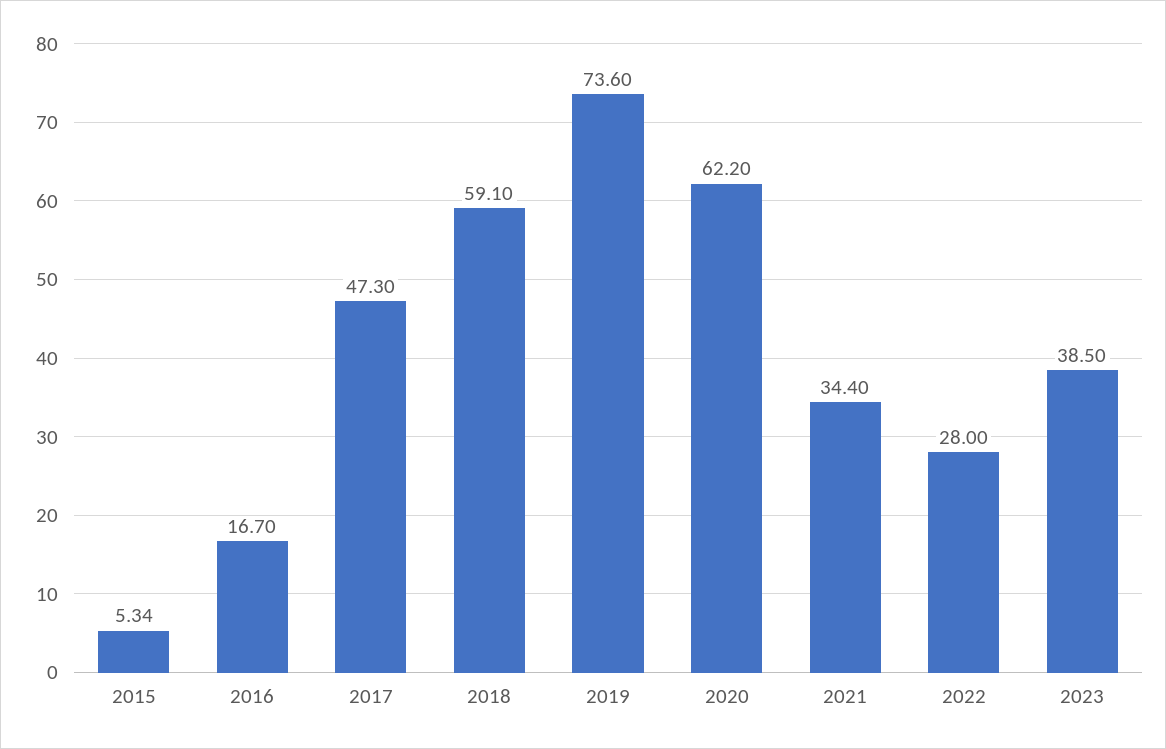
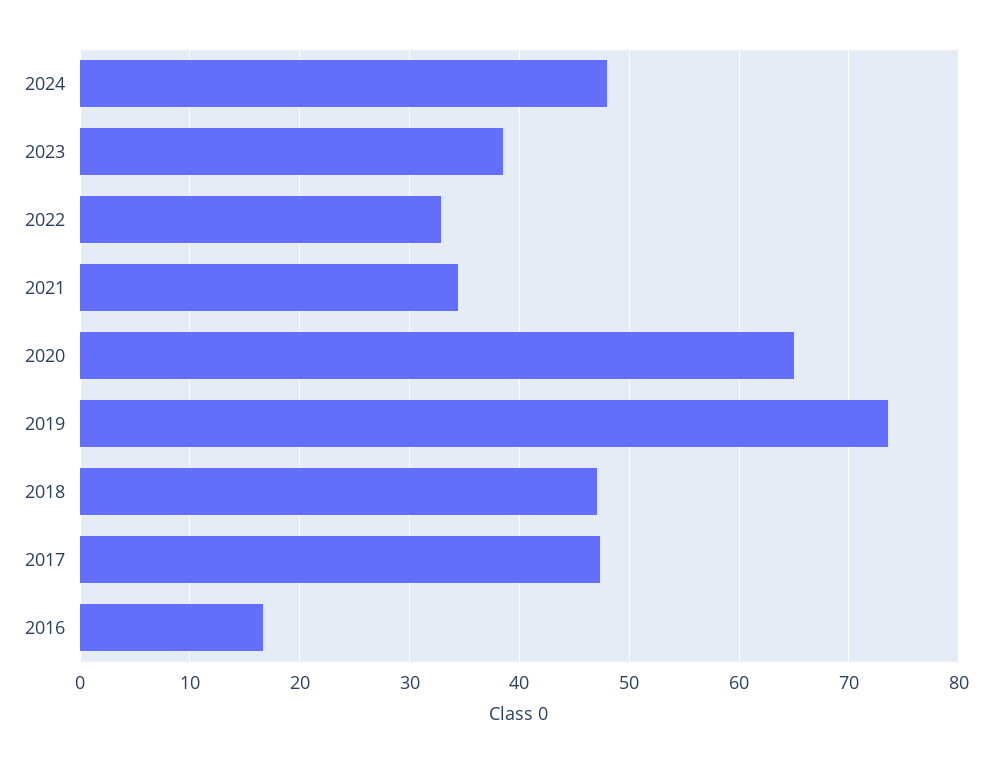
2015: 5.34 -> none
2018: 59.1 -> 47
2020: 62.2 -> 65
2022: 28 -> 33
2024: none -> 48

